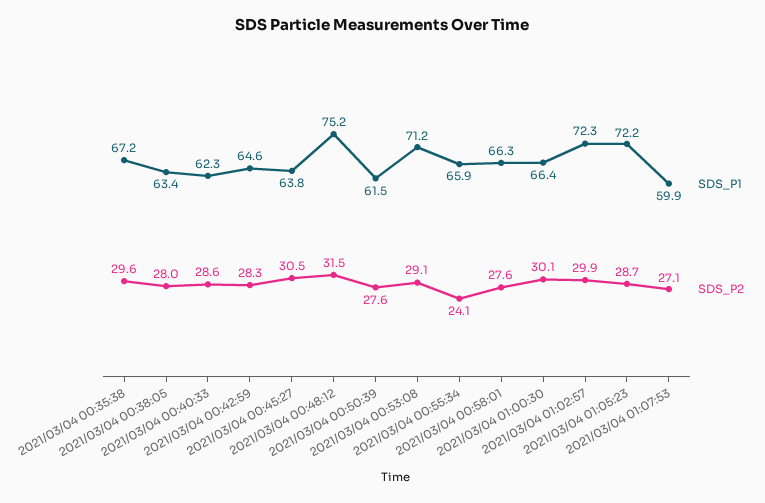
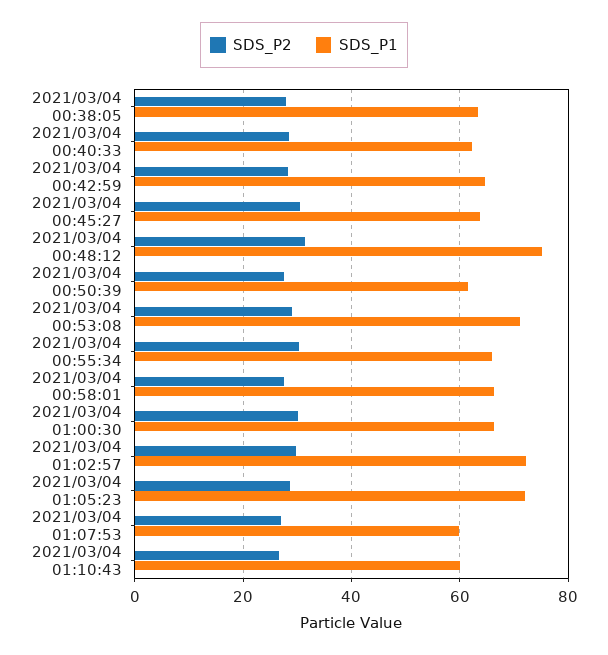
SDS_P1, 2021/03/04 00:35:38: 67.2 -> none
SDS_P2, 2021/03/04 00:35:38: 29.6 -> none
SDS_P2, 2021/03/04 00:55:34: 24.1 -> 30
SDS_P2, 2021/03/04 01:10:43: none -> 26
SDS_P1, 2021/03/04 01:10:43: none -> 60

